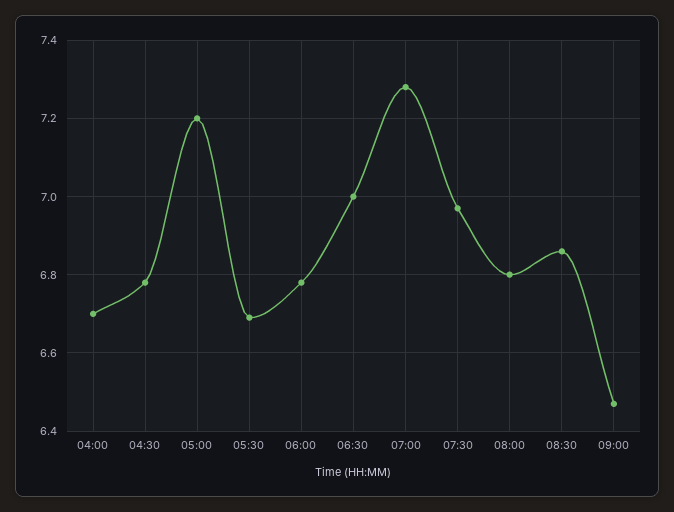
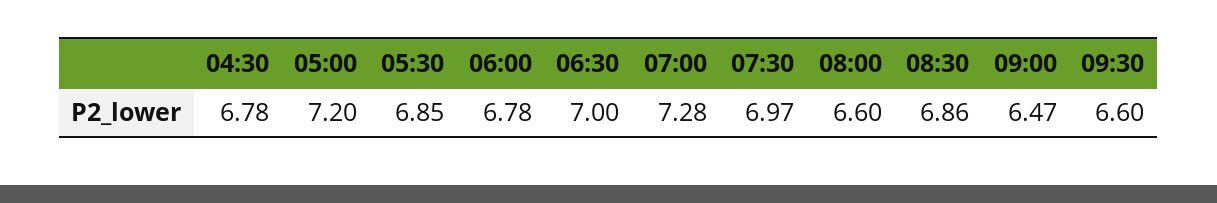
04:00: 6.7 -> none
05:30: 6.7 -> 6.85
08:00: 6.8 -> 6.6
09:30: none -> 6.6

